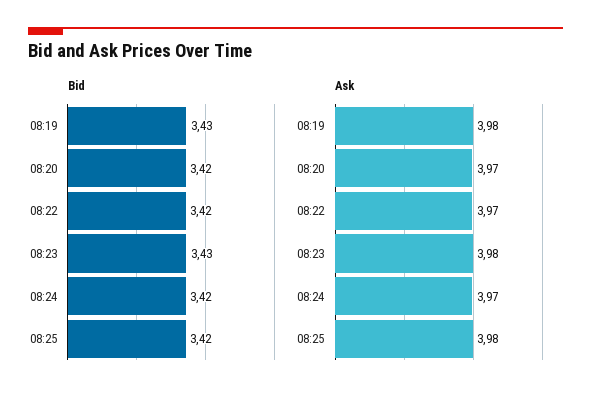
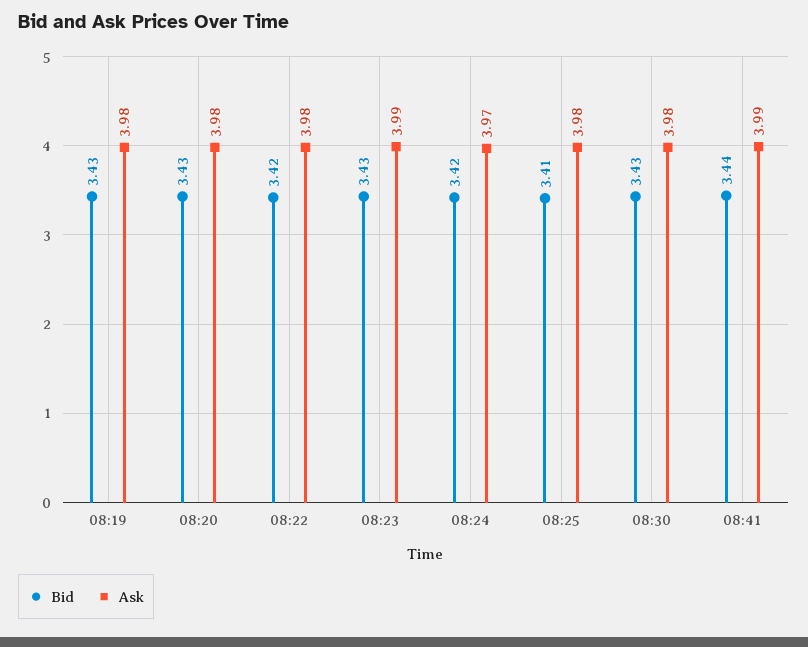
Bid, 08:20: 3.42 -> 3.43
Bid, 08:25: 3.42 -> 3.41
Ask, 08:20: 3.97 -> 3.98
Ask, 08:22: 3.97 -> 3.98
Ask, 08:23: 3.98 -> 3.99
Bid, 08:30: none -> 3.43
Ask, 08:30: none -> 3.98
Bid, 08:41: none -> 3.44
Ask, 08:41: none -> 3.99

